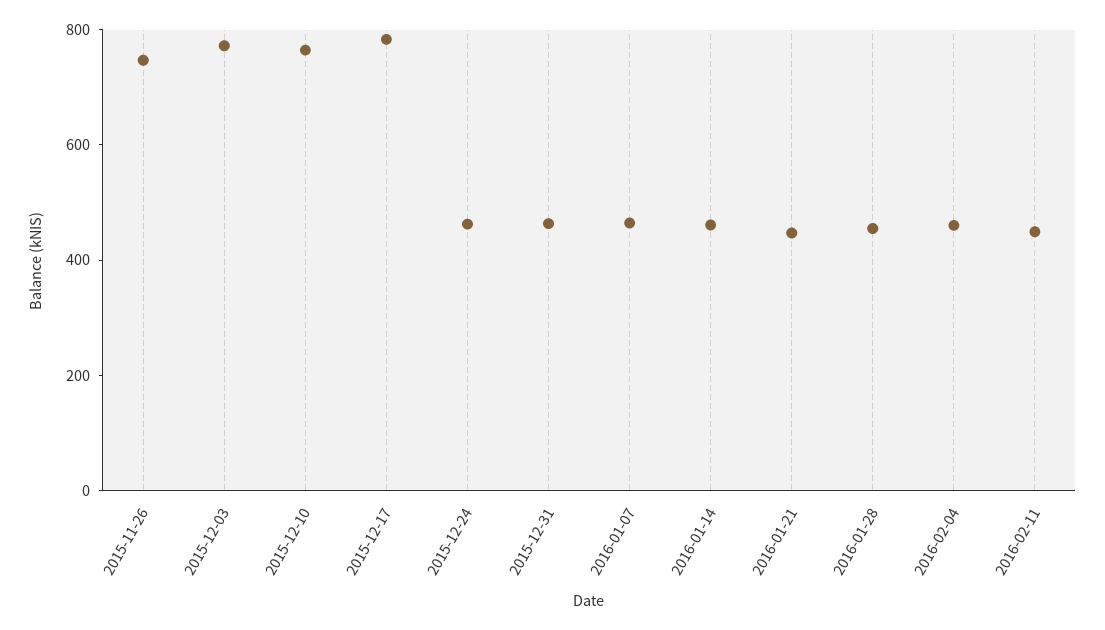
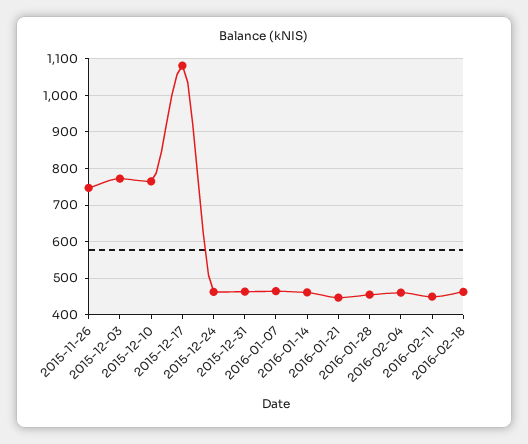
2015-12-17: 800 -> 1080
2016-02-18: none -> 460

